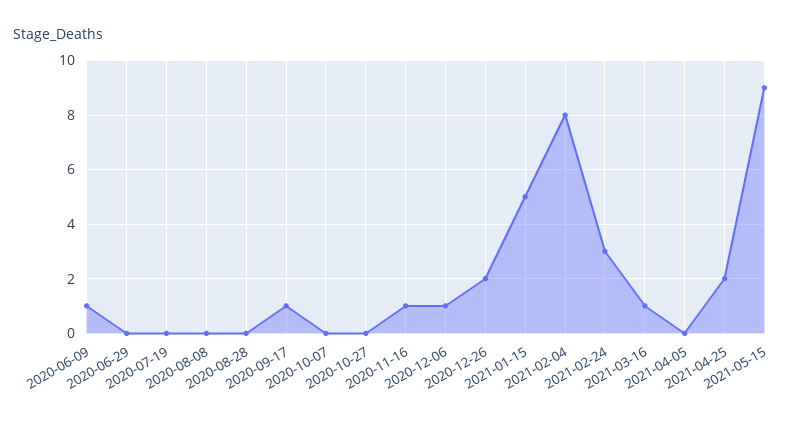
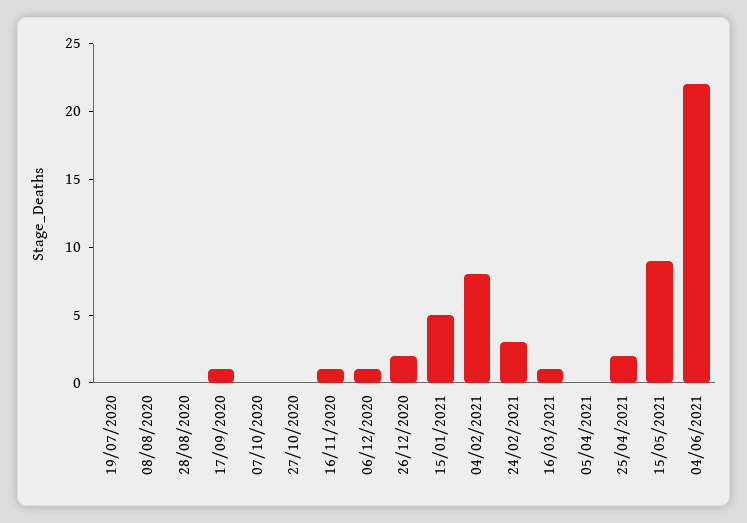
2020-06-09: 1 -> none
2020-06-29: 0 -> none
04/06/2021: none -> 22

